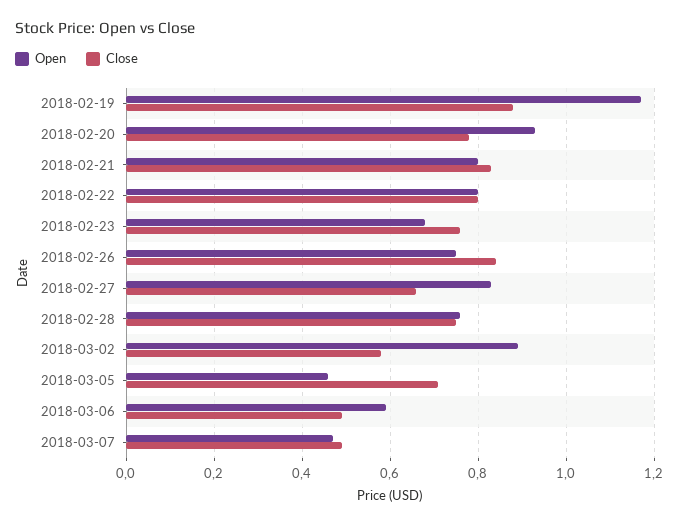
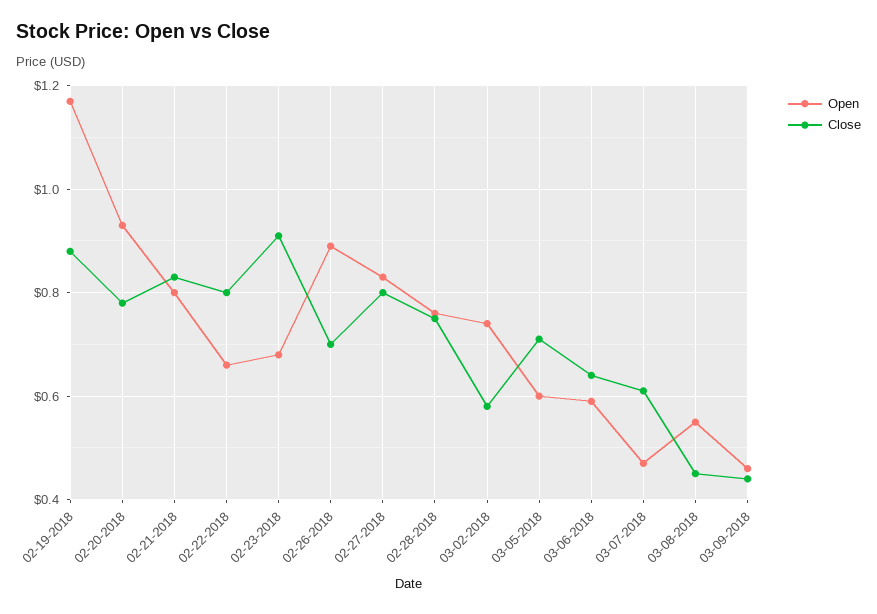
Open, 2018-02-22: 0.8 -> 0.65
Close, 2018-02-23: 0.75 -> 0.9
Open, 2018-02-26: 0.75 -> 0.9
Close, 2018-02-26: 0.85 -> 0.7
Close, 2018-02-27: 0.65 -> 0.8
Open, 2018-03-02: 0.9 -> 0.75
Open, 2018-03-05: 0.45 -> 0.6
Close, 2018-03-06: 0.5 -> 0.65
Close, 2018-03-07: 0.5 -> 0.6
Open, 03-08-2018: none -> 0.55
Close, 03-08-2018: none -> 0.45
Open, 03-09-2018: none -> 0.45
Close, 03-09-2018: none -> 0.45

